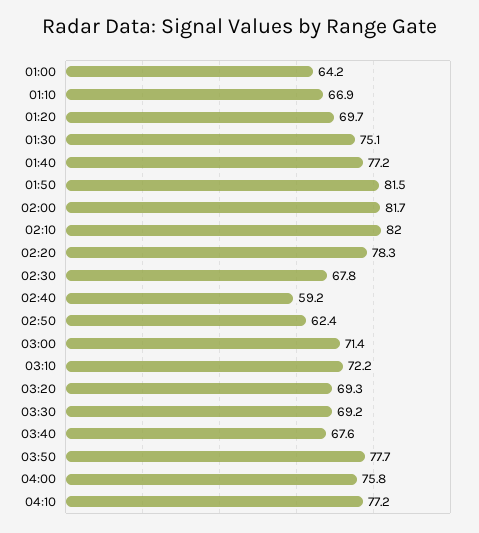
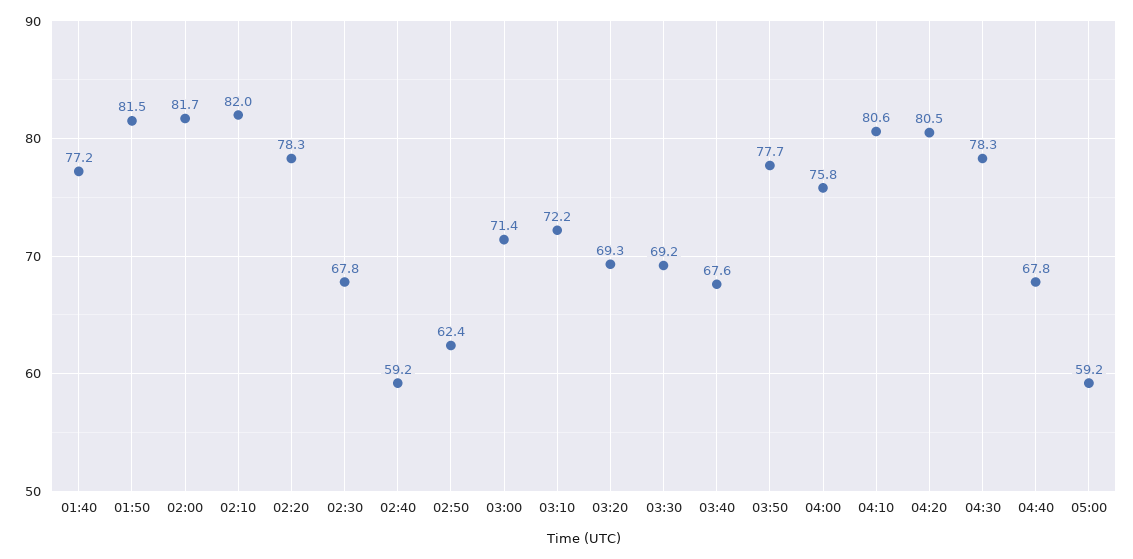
01:00: 64.2 -> none
01:10: 66.9 -> none
01:20: 69.7 -> none
01:30: 75.1 -> none
04:10: 77.2 -> 80.6
04:20: none -> 80.5
04:30: none -> 78.3
04:40: none -> 67.8
05:00: none -> 59.2

